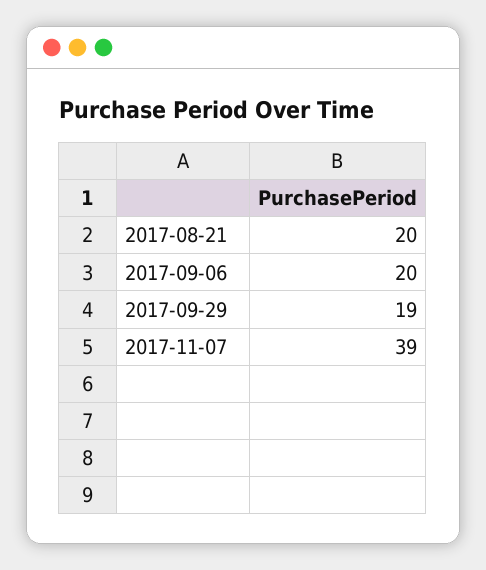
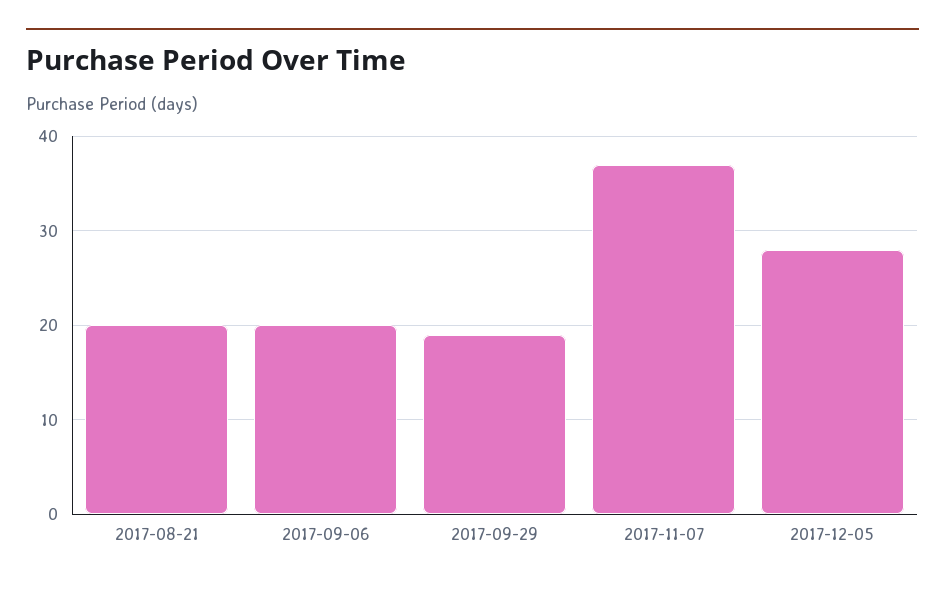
2017-11-07: 39 -> 37
2017-12-05: none -> 28

